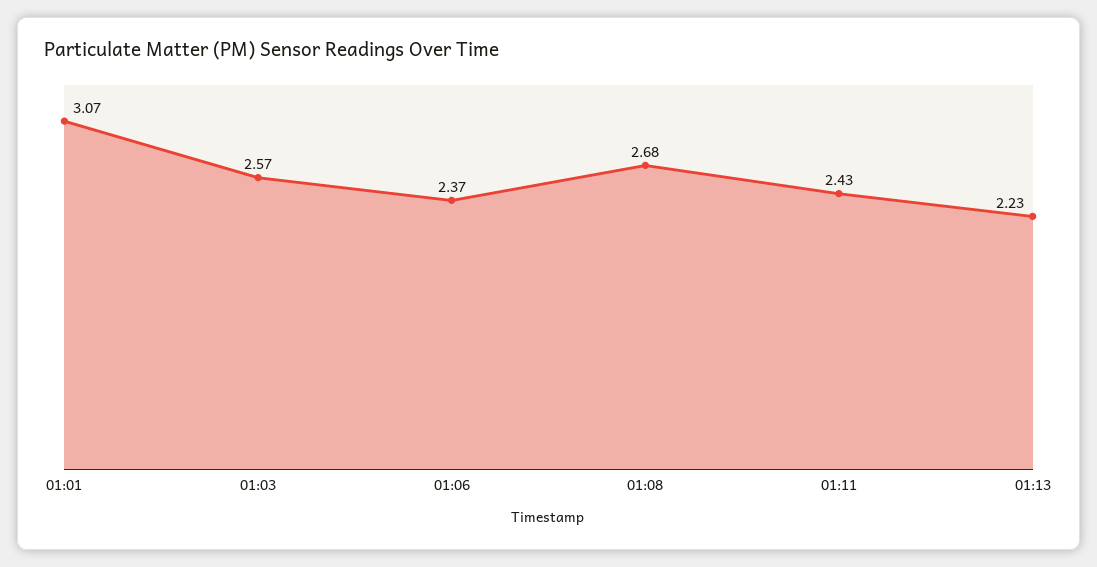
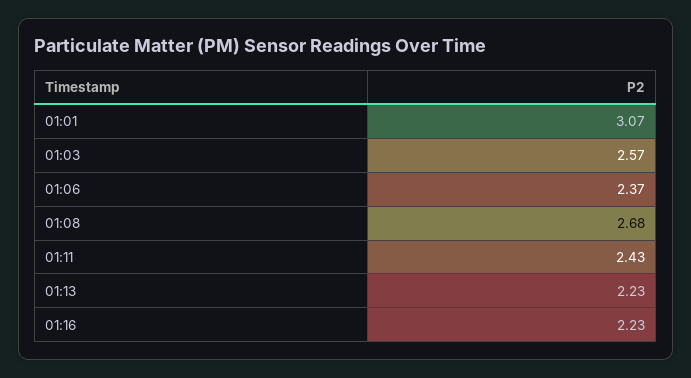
01:16: none -> 2.23

